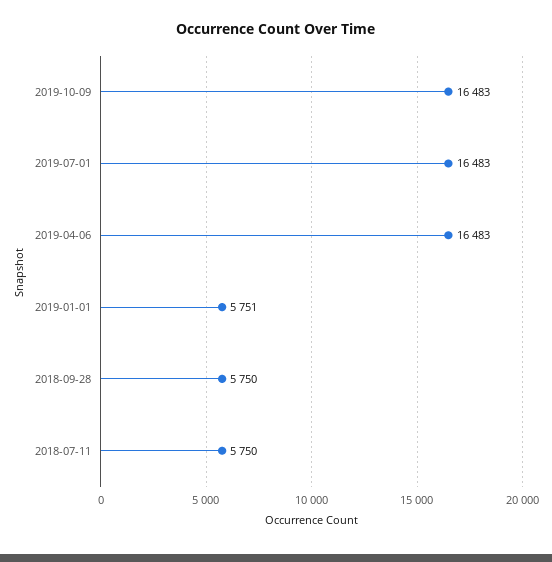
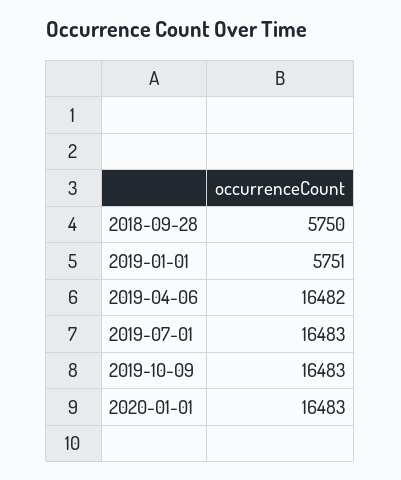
2019-04-06: 16483 -> 16482
2018-07-11: 5750 -> none
2020-01-01: none -> 16483

